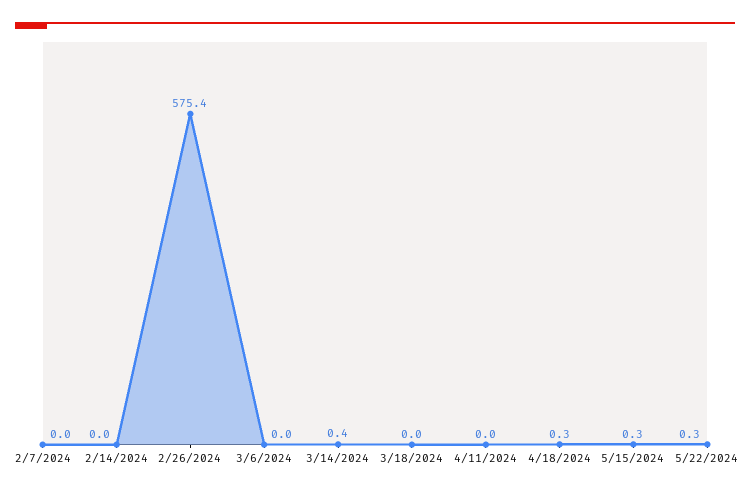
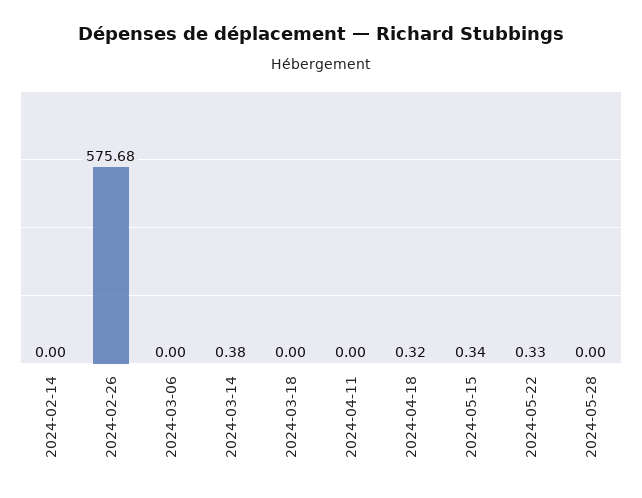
2/7/2024: 0 -> none
2/26/2024: 575.4 -> 575.68
2024-05-28: none -> 0

